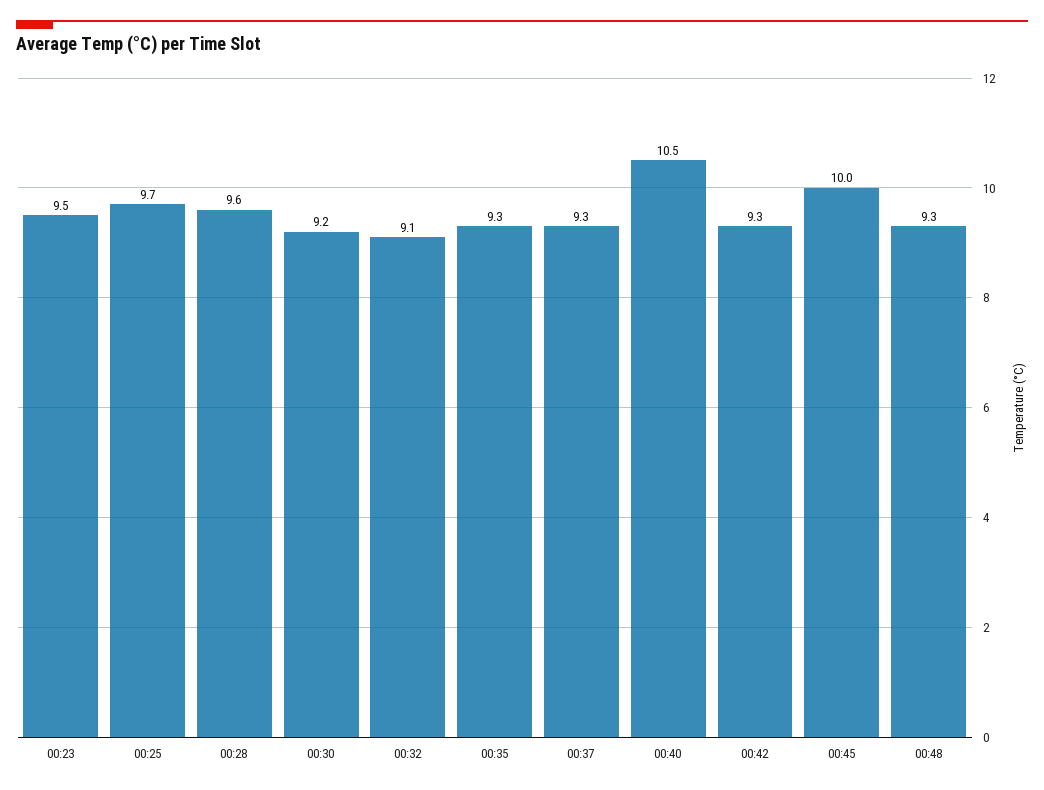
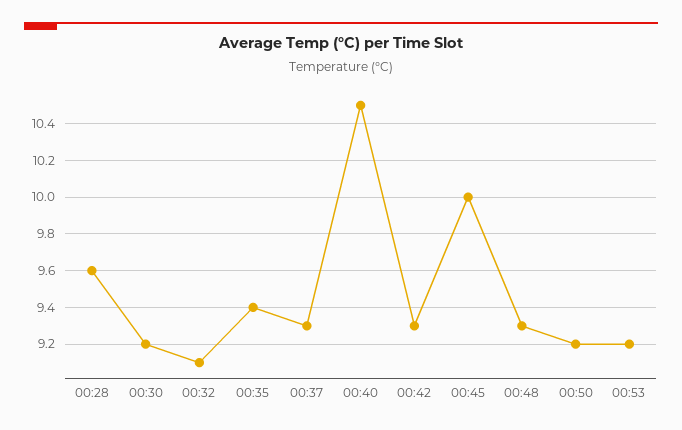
00:23: 9.5 -> none
00:25: 9.7 -> none
00:35: 9.3 -> 9.4
00:50: none -> 9.2
00:53: none -> 9.2

